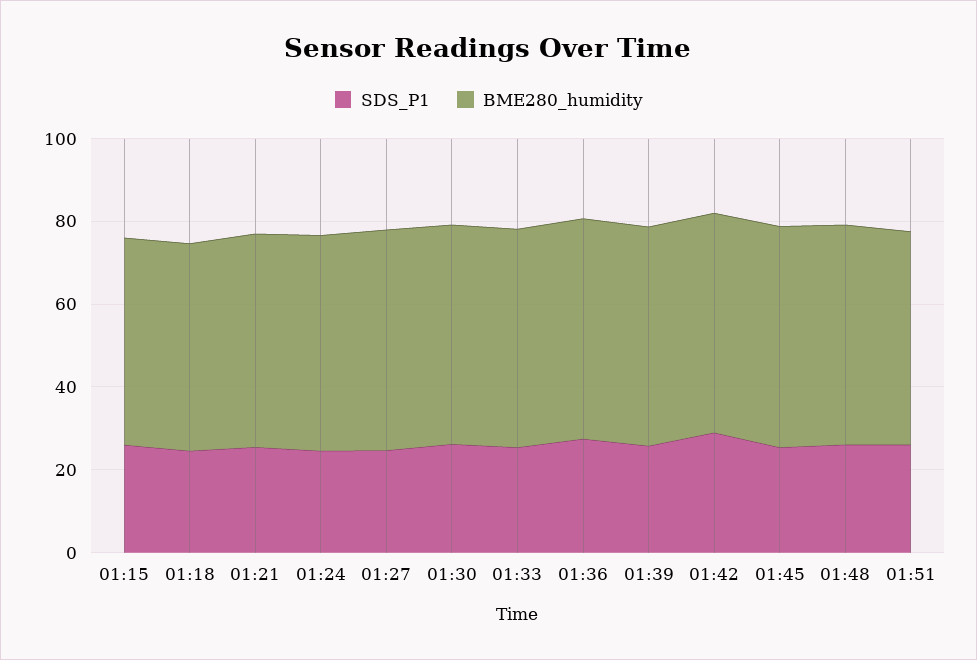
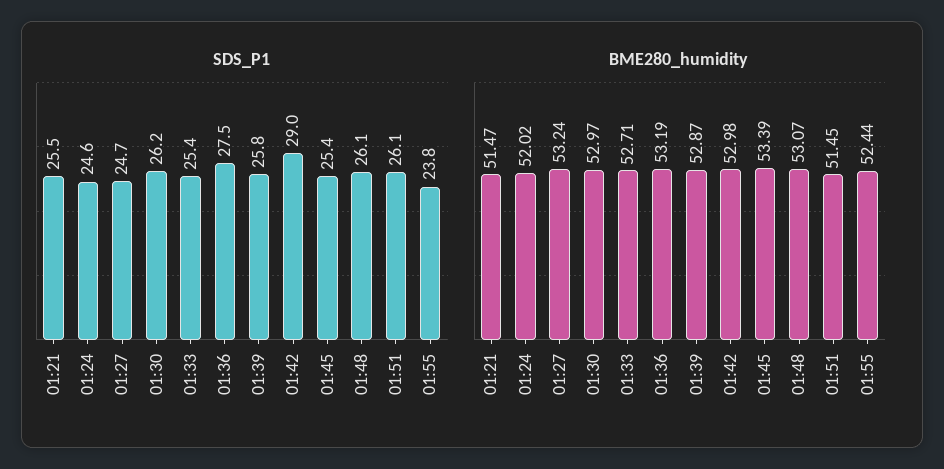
SDS_P1, 01:15: 25 -> none
BME280_humidity, 01:15: 50 -> none
SDS_P1, 01:18: 25 -> none
BME280_humidity, 01:18: 50 -> none
SDS_P1, 01:55: none -> 23.8
BME280_humidity, 01:55: none -> 52.44

